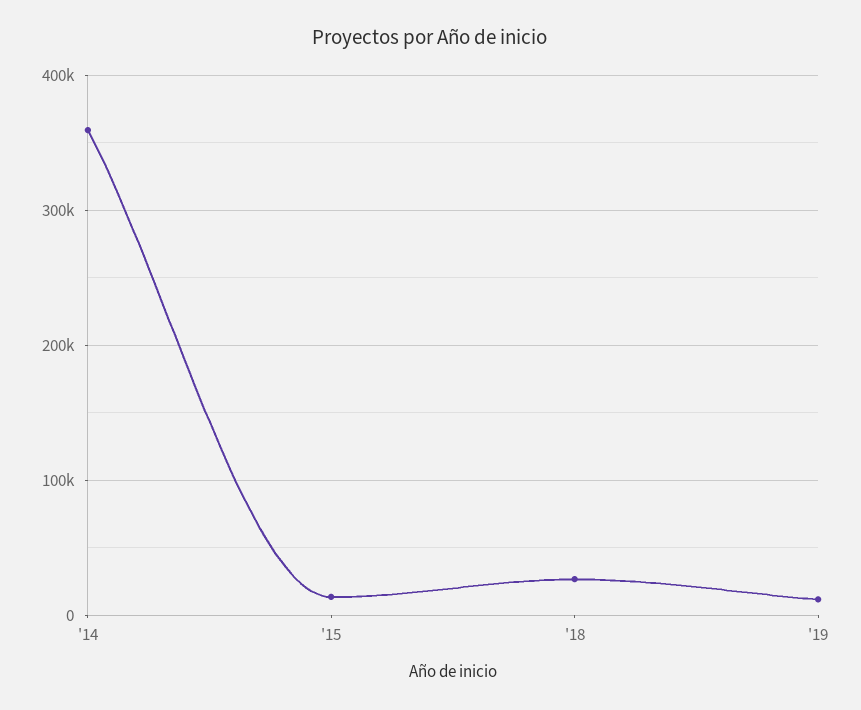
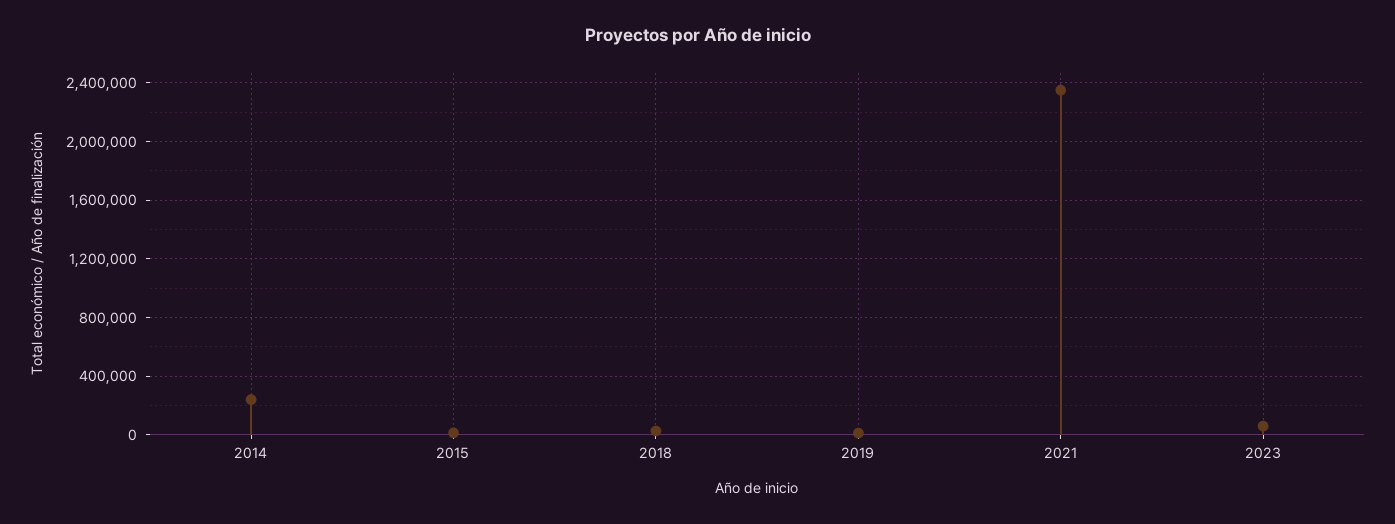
'14: 360000 -> 250000
2021: none -> 2350000
2023: none -> 50000

